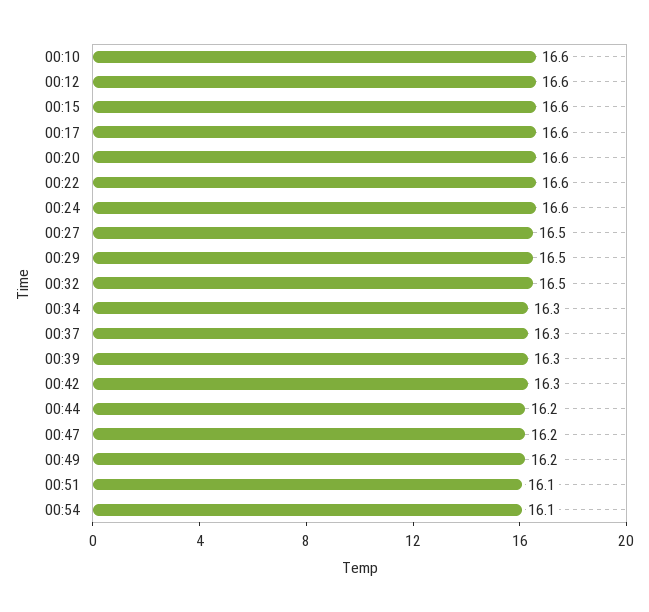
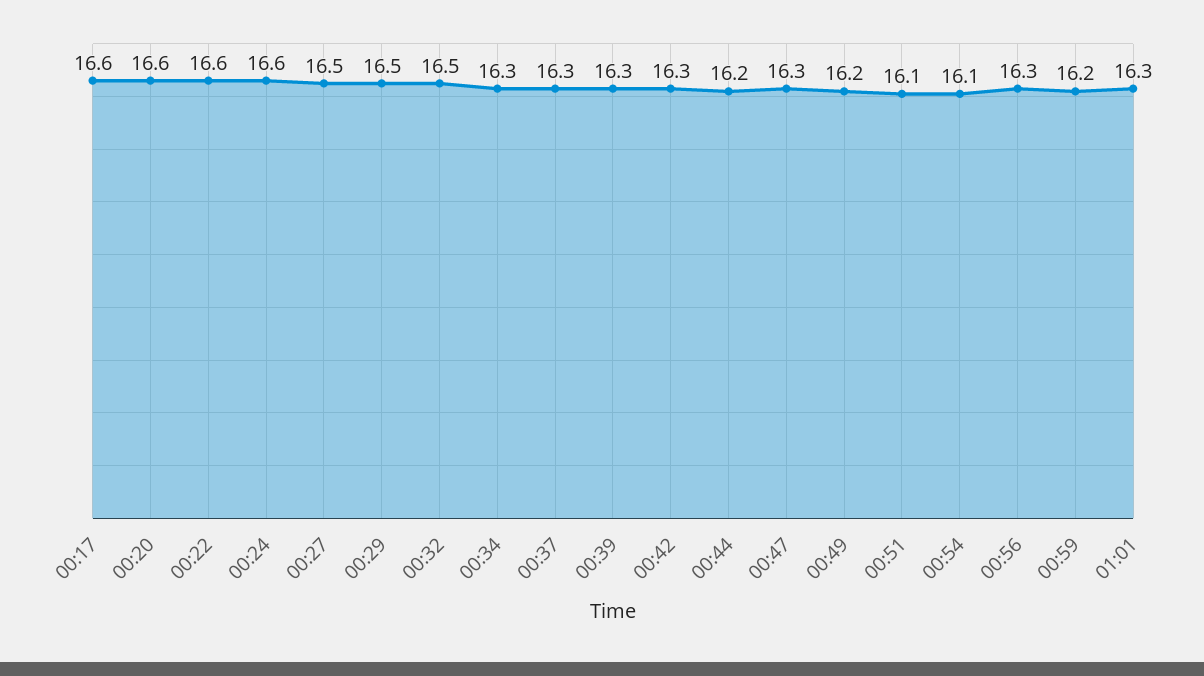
00:10: 16.6 -> none
00:12: 16.6 -> none
00:15: 16.6 -> none
00:47: 16.2 -> 16.3
00:56: none -> 16.3
00:59: none -> 16.2
01:01: none -> 16.3

